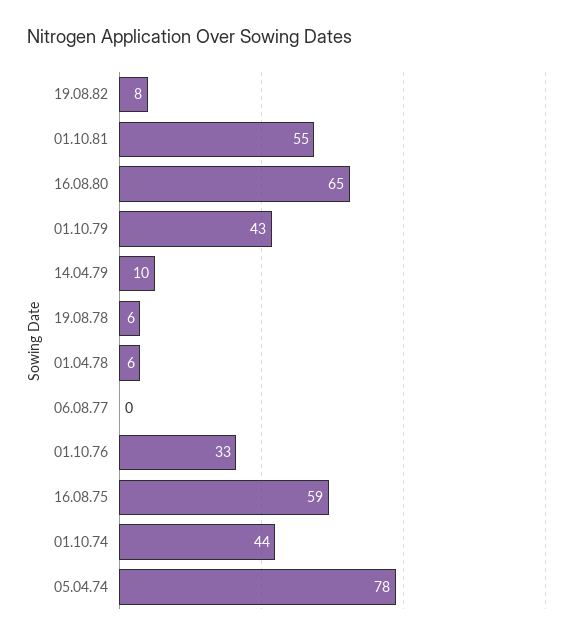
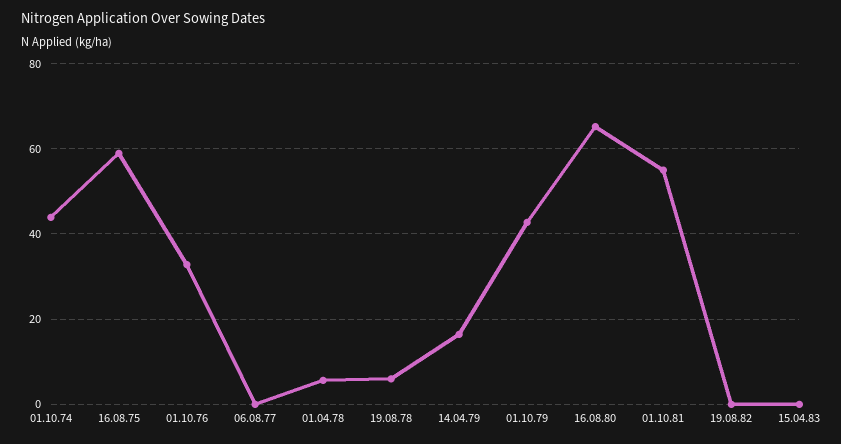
19.08.82: 8 -> 0
14.04.79: 10 -> 16
05.04.74: 78 -> none
15.04.83: none -> 0

